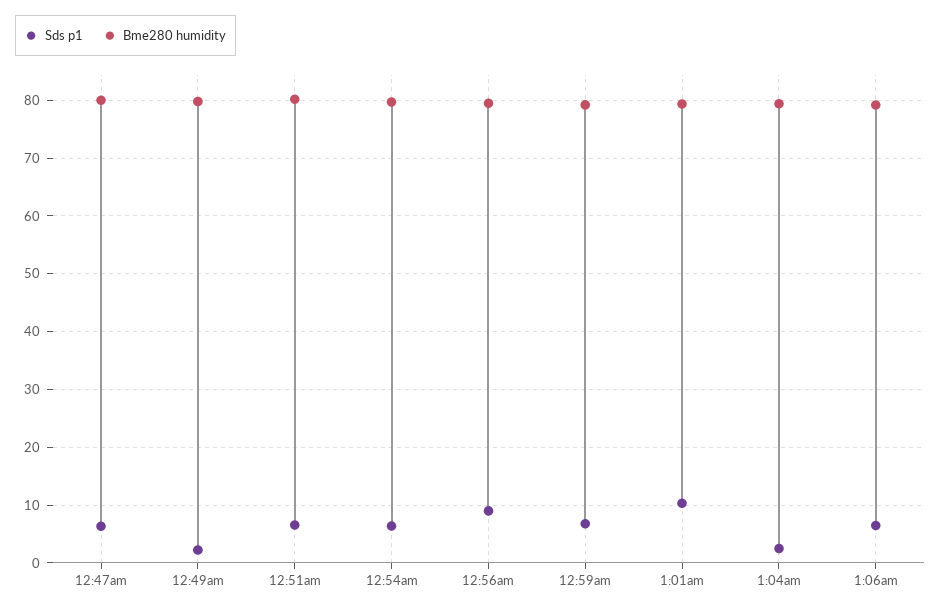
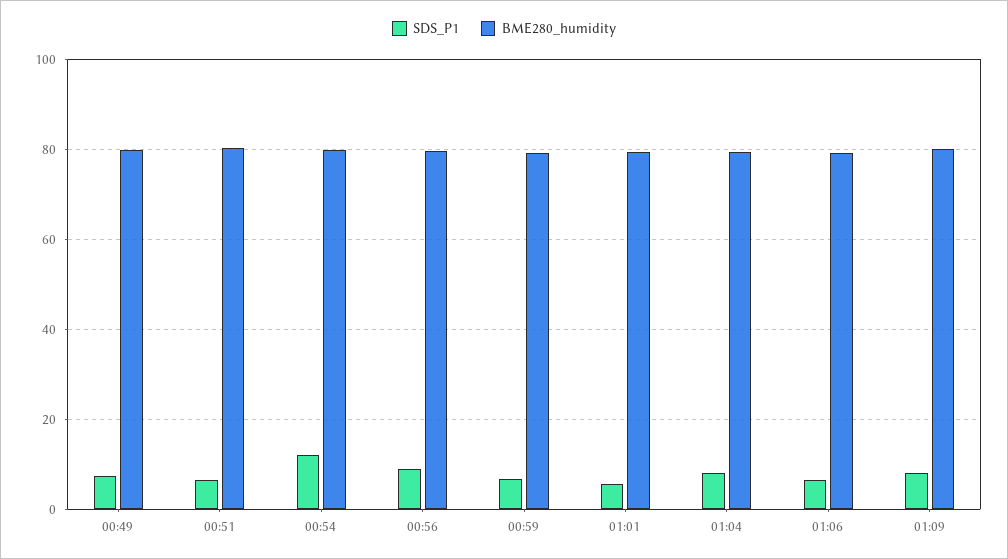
Sds p1, 12:47am: 6 -> none
Bme280 humidity, 12:47am: 80 -> none
Sds p1, 12:49am: 2 -> 8
Sds p1, 12:54am: 6 -> 12
Sds p1, 1:01am: 10 -> 6
Sds p1, 1:04am: 2 -> 8
Sds p1, 01:09: none -> 8
Bme280 humidity, 01:09: none -> 80

